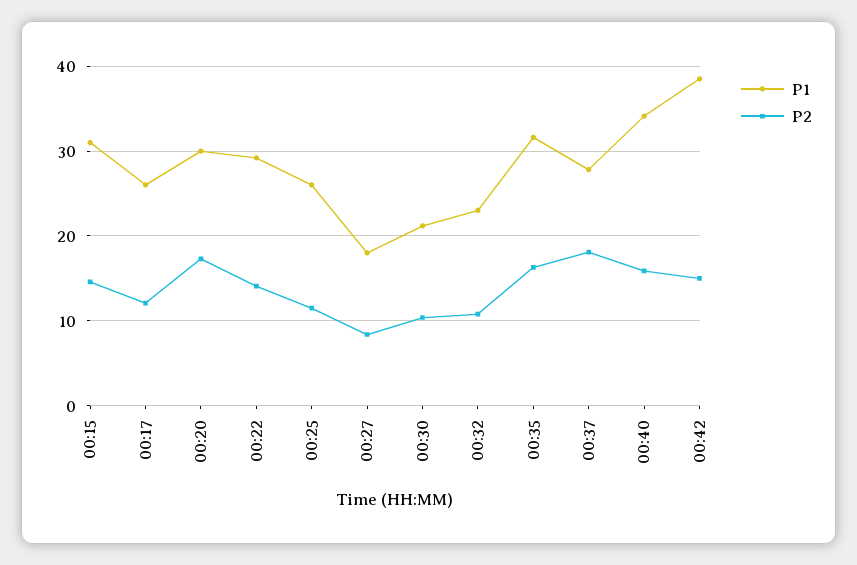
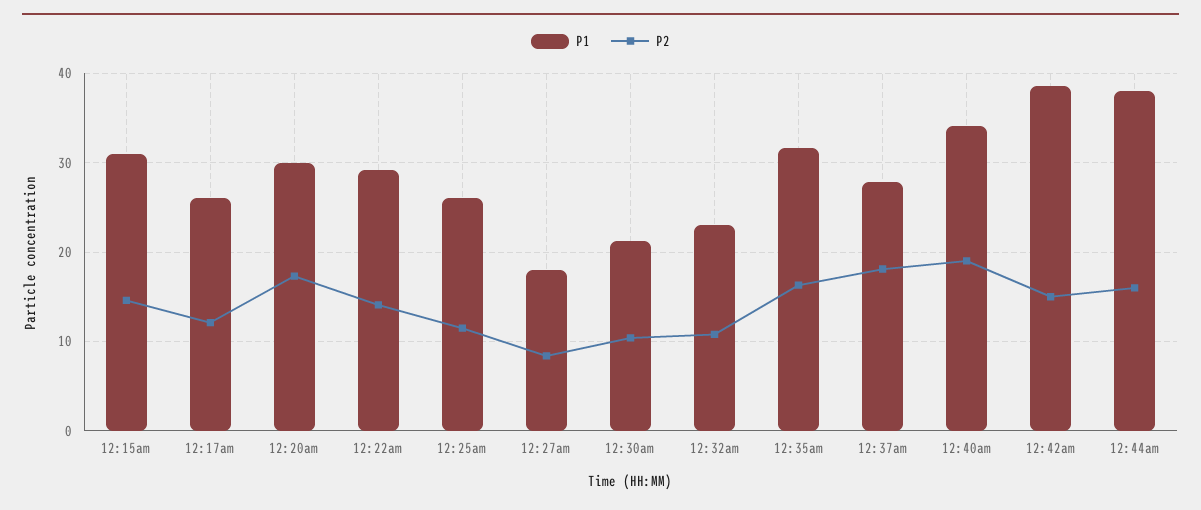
P2, 00:40: 16 -> 19
P1, 12:44am: none -> 38
P2, 12:44am: none -> 16

